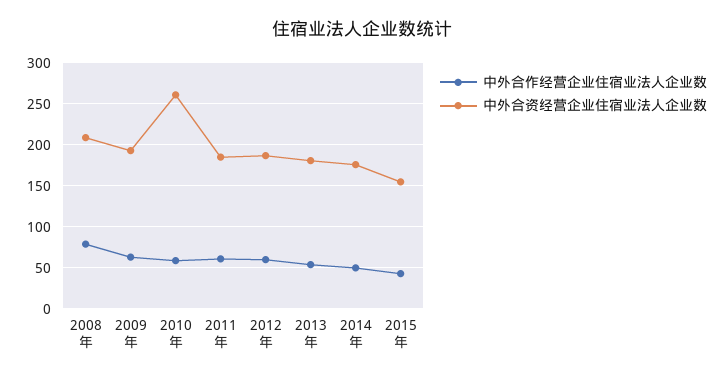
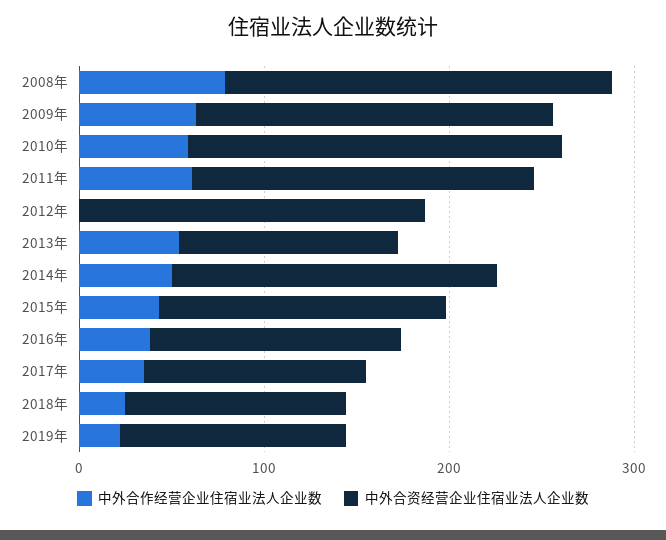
中外合资经营企业住宿业法人企业数, 2010年: 260 -> 200
中外合作经营企业住宿业法人企业数, 2012年: 60 -> 0
中外合资经营企业住宿业法人企业数, 2013年: 180 -> 120
中外合作经营企业住宿业法人企业数, 2016年: none -> 40
中外合资经营企业住宿业法人企业数, 2016年: none -> 140
中外合作经营企业住宿业法人企业数, 2017年: none -> 40
中外合资经营企业住宿业法人企业数, 2017年: none -> 120
中外合作经营企业住宿业法人企业数, 2018年: none -> 20
中外合资经营企业住宿业法人企业数, 2018年: none -> 120
中外合作经营企业住宿业法人企业数, 2019年: none -> 20
中外合资经营企业住宿业法人企业数, 2019年: none -> 120

